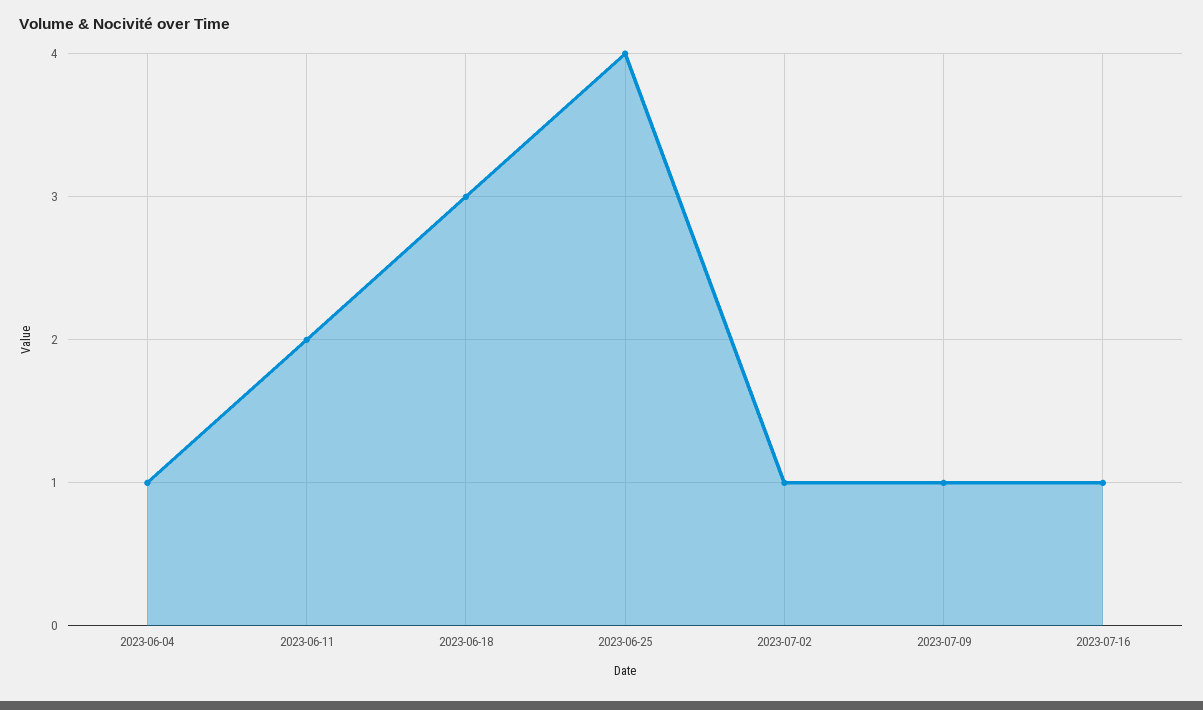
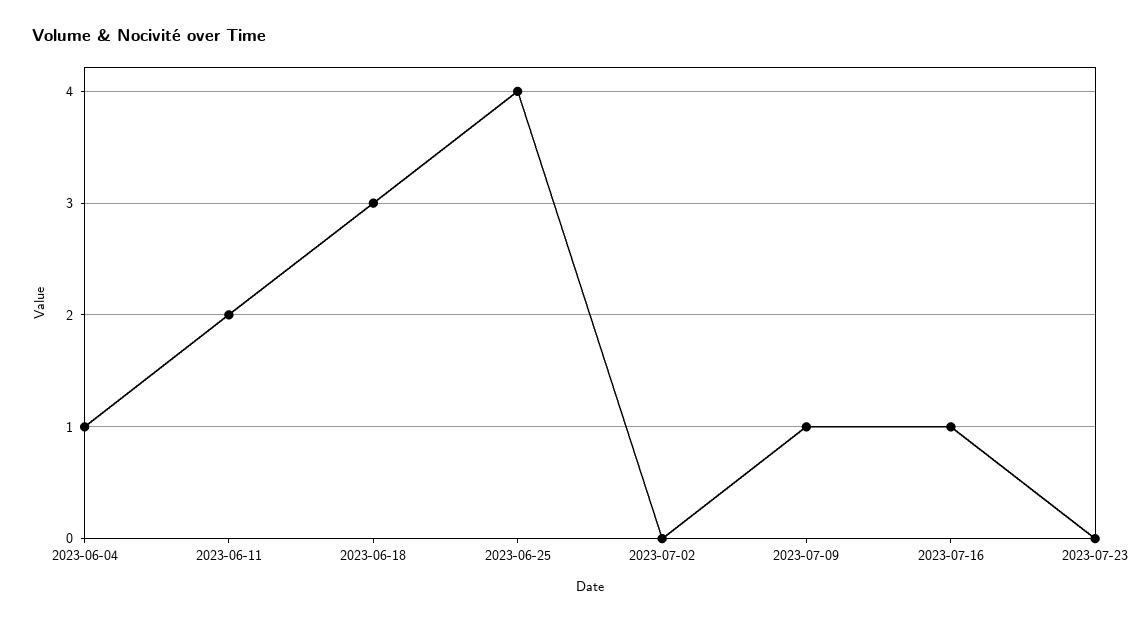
2023-07-02: 1 -> 0
2023-07-23: none -> 0

